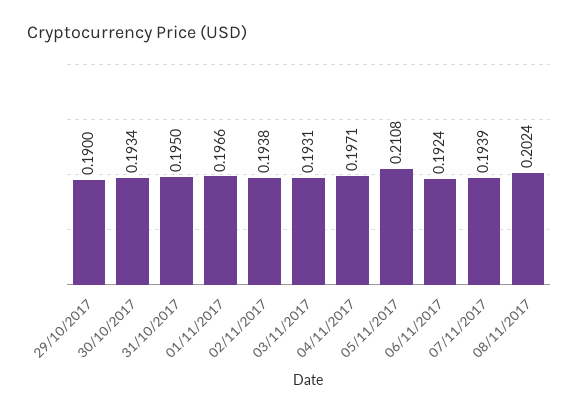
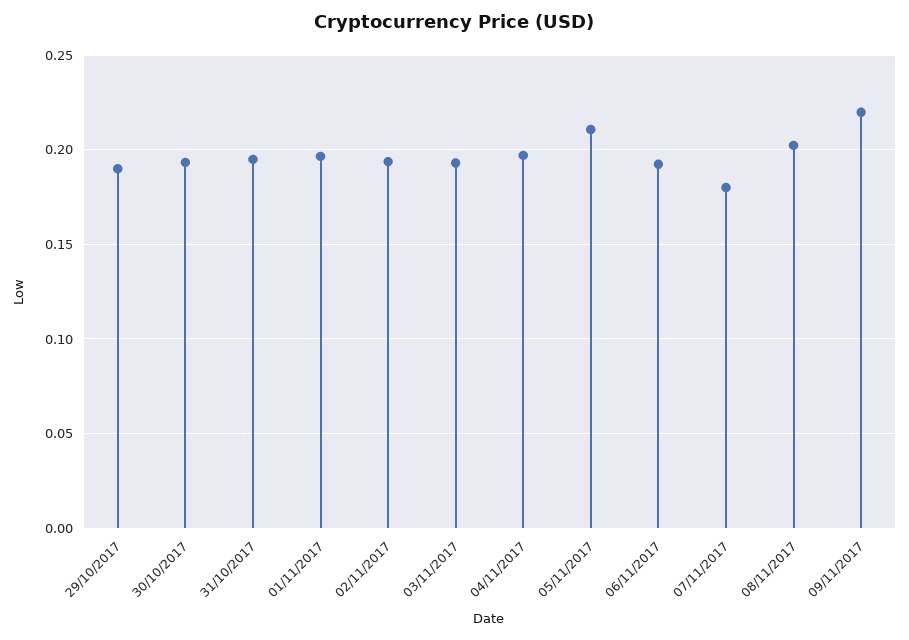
07/11/2017: 0.1939 -> 0.18
09/11/2017: none -> 0.22

